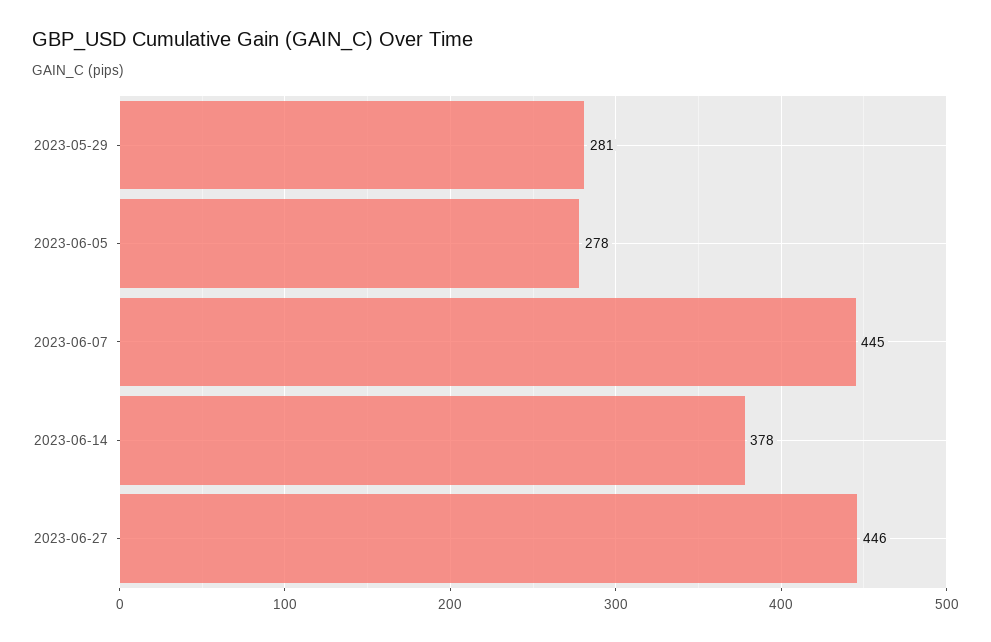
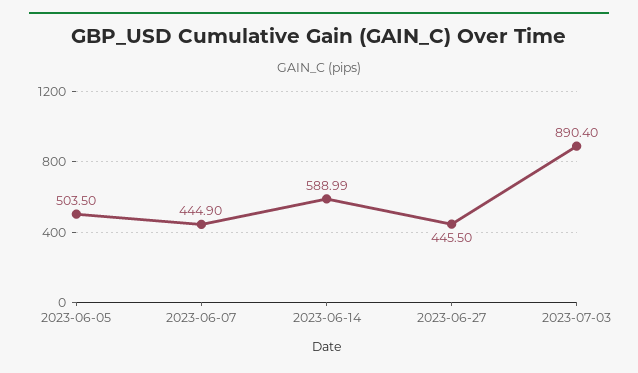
2023-05-29: 281 -> none
2023-06-05: 278 -> 503.5
2023-06-14: 378 -> 588.99
2023-07-03: none -> 890.4

